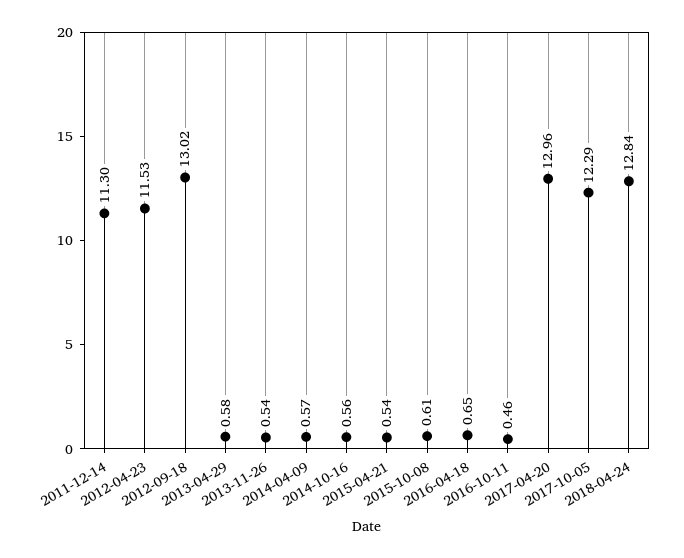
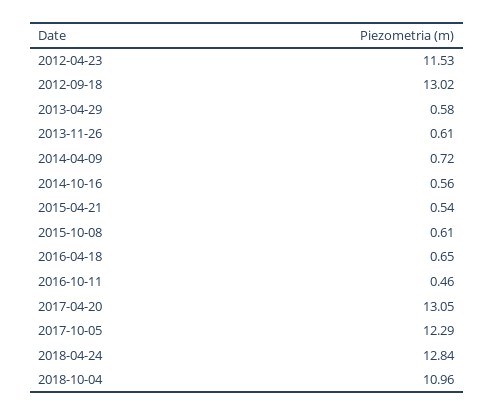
2011-12-14: 11.3 -> none
2013-11-26: 0.54 -> 0.61
2014-04-09: 0.57 -> 0.72
2017-04-20: 12.96 -> 13.05
2018-10-04: none -> 10.96

